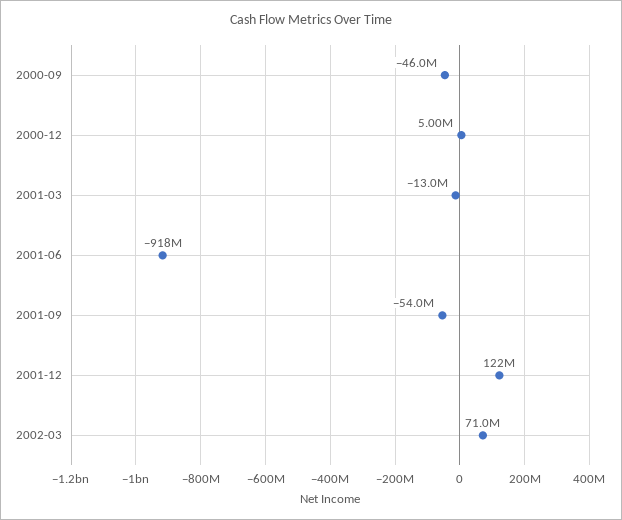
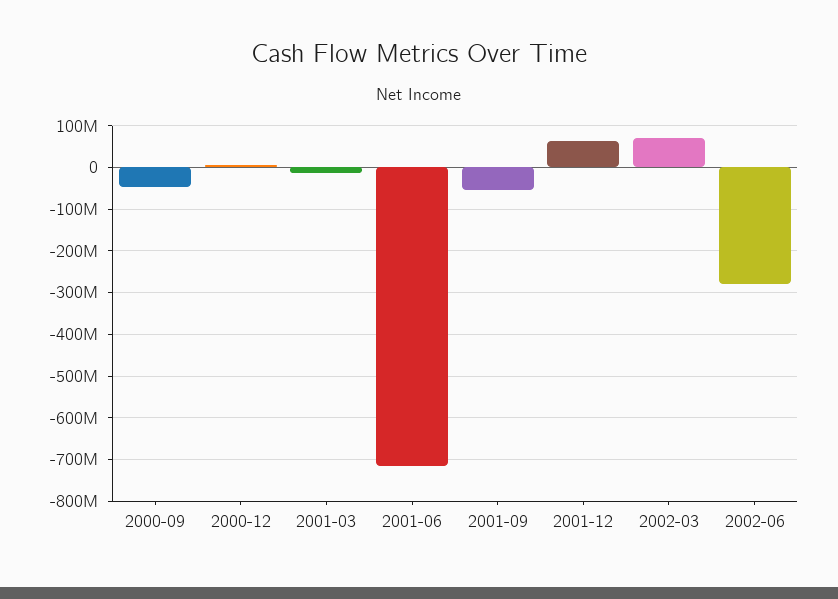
2001-06: -918000000 -> -720000000
2001-12: 122000000 -> 60000000
2002-06: none -> -280000000

